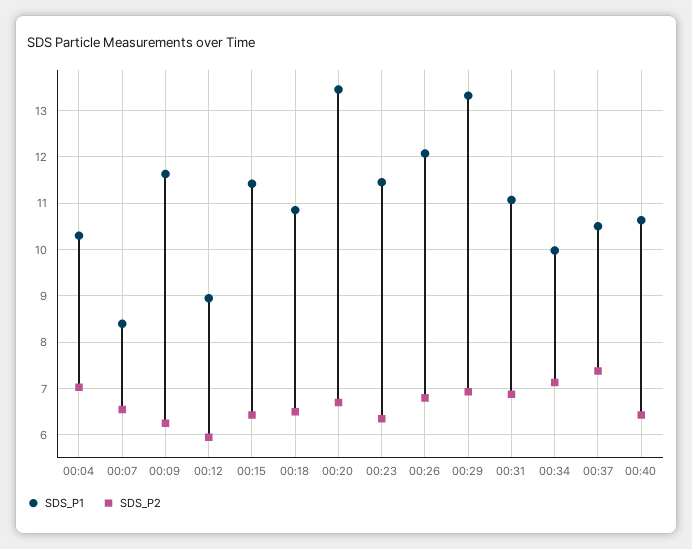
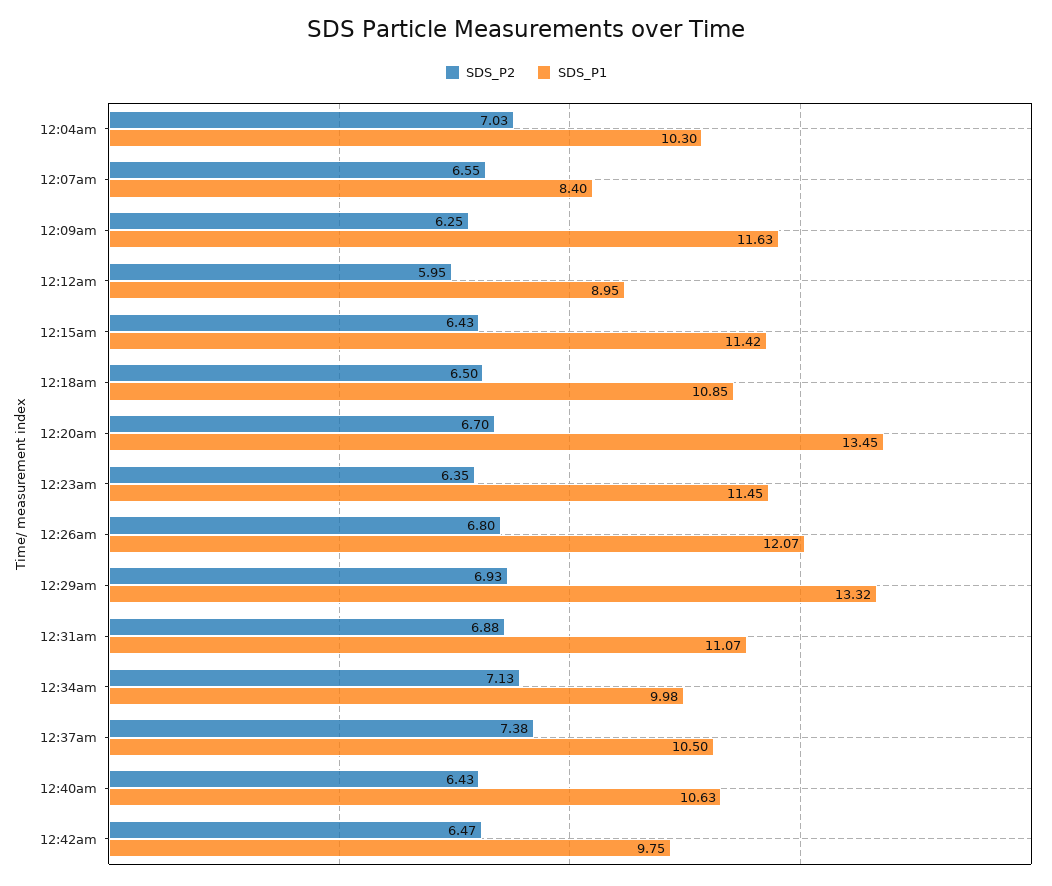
SDS_P2, 12:42am: none -> 6.47
SDS_P1, 12:42am: none -> 9.75

